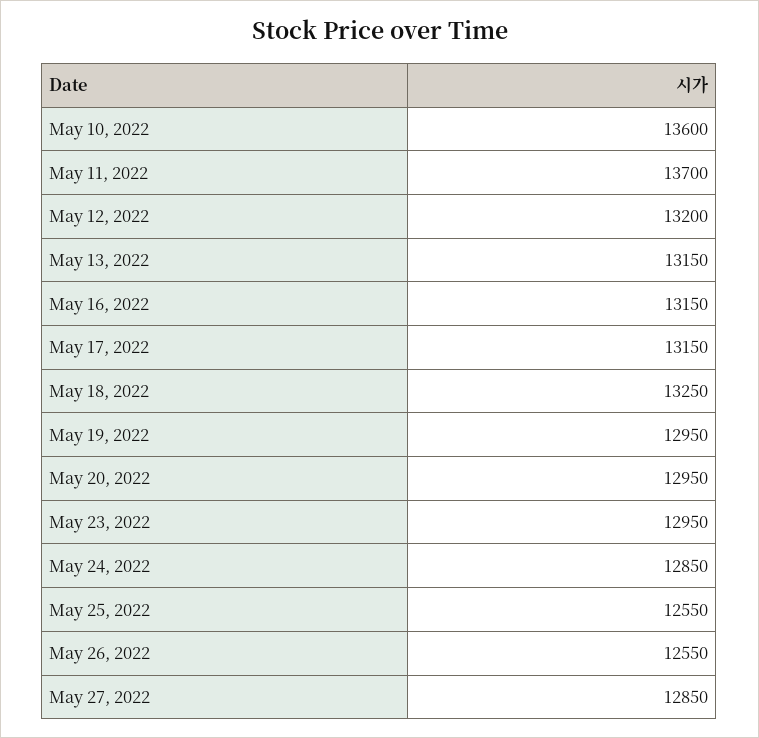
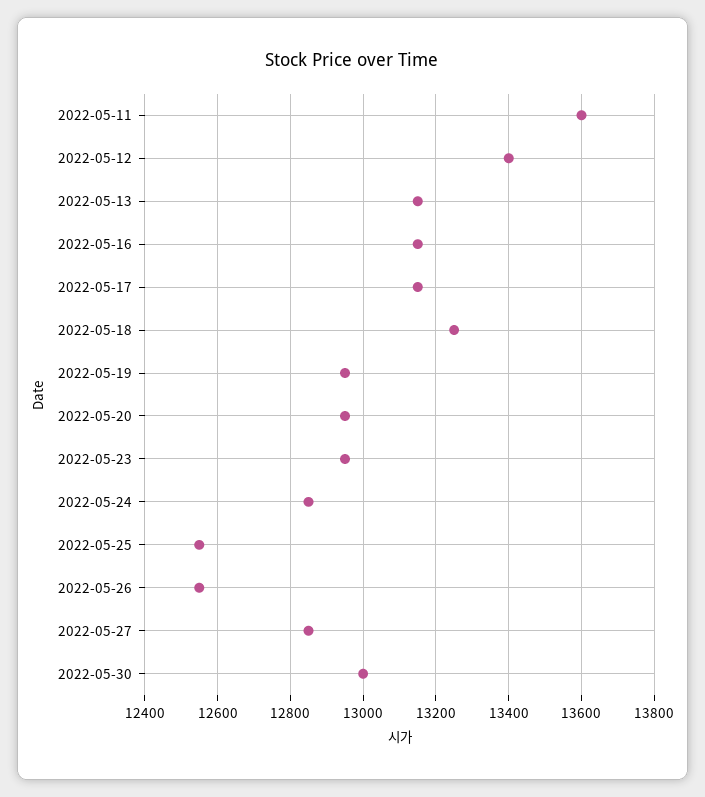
May 10, 2022: 13600 -> none
May 11, 2022: 13700 -> 13600
May 12, 2022: 13200 -> 13400
2022-05-30: none -> 13000

